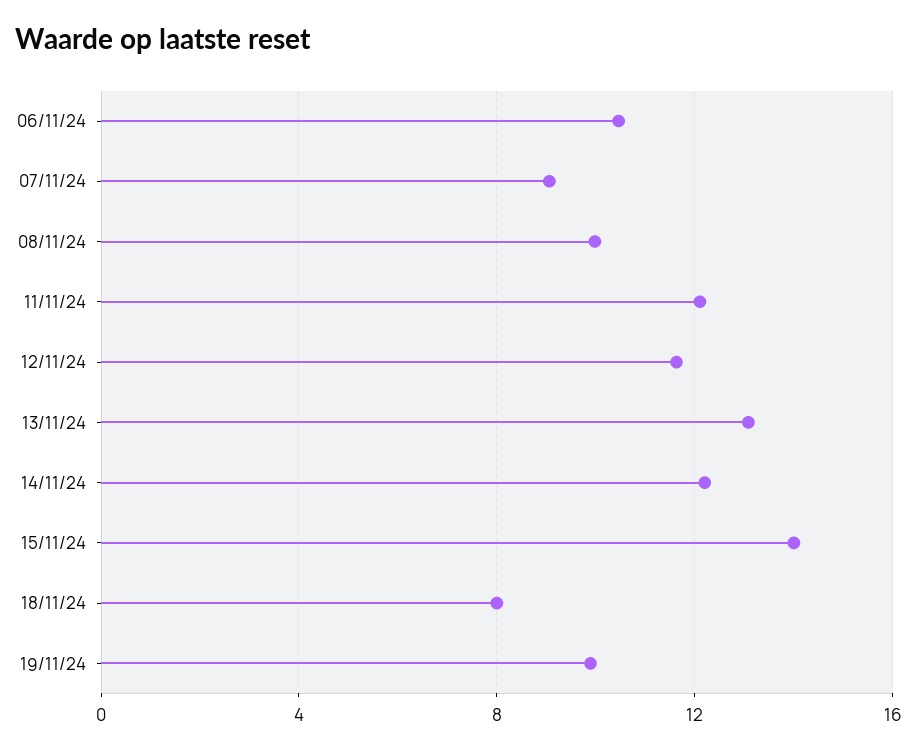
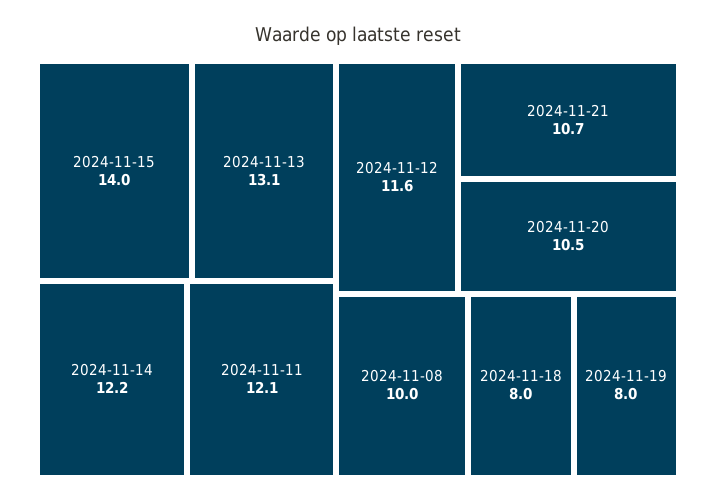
06/11/24: 10.5 -> none
07/11/24: 9 -> none
19/11/24: 10 -> 8
2024-11-21: none -> 10.7
2024-11-20: none -> 10.5

